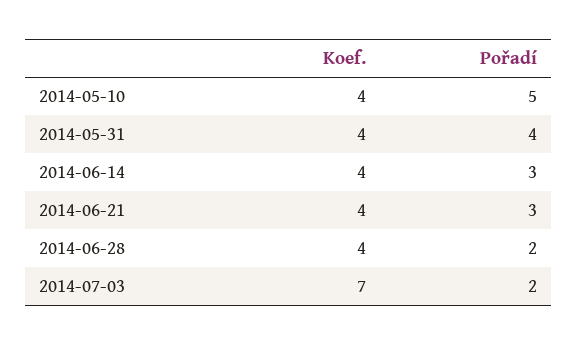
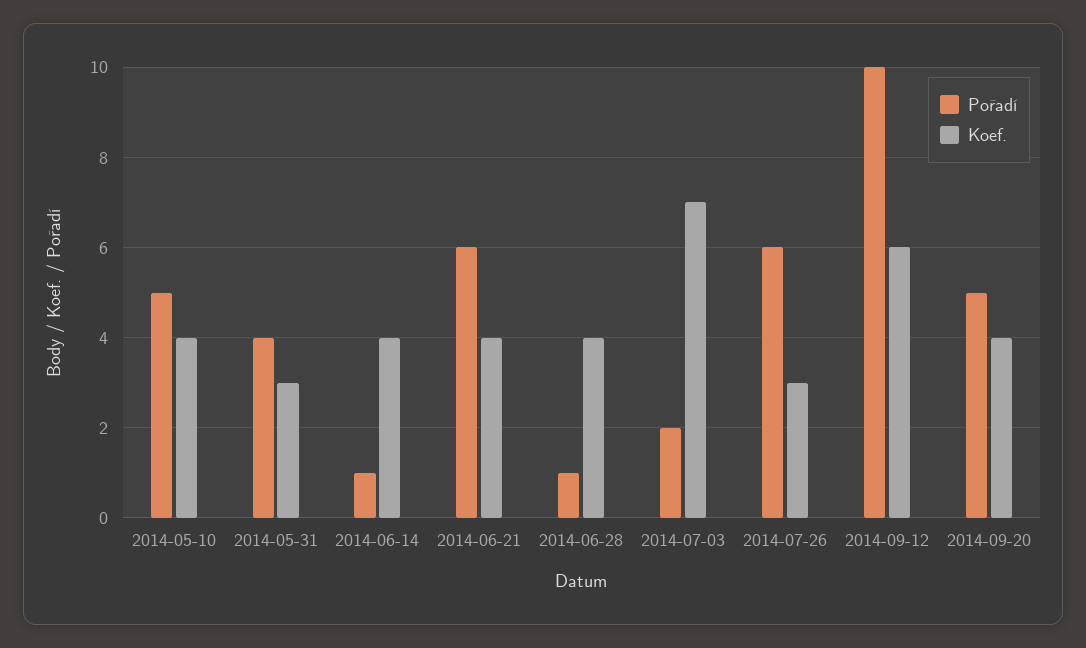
Koef., 2014-05-31: 4 -> 3
Pořadí, 2014-06-14: 3 -> 1
Pořadí, 2014-06-21: 3 -> 6
Pořadí, 2014-06-28: 2 -> 1
Pořadí, 2014-07-26: none -> 6
Koef., 2014-07-26: none -> 3
Pořadí, 2014-09-12: none -> 10
Koef., 2014-09-12: none -> 6
Pořadí, 2014-09-20: none -> 5
Koef., 2014-09-20: none -> 4

